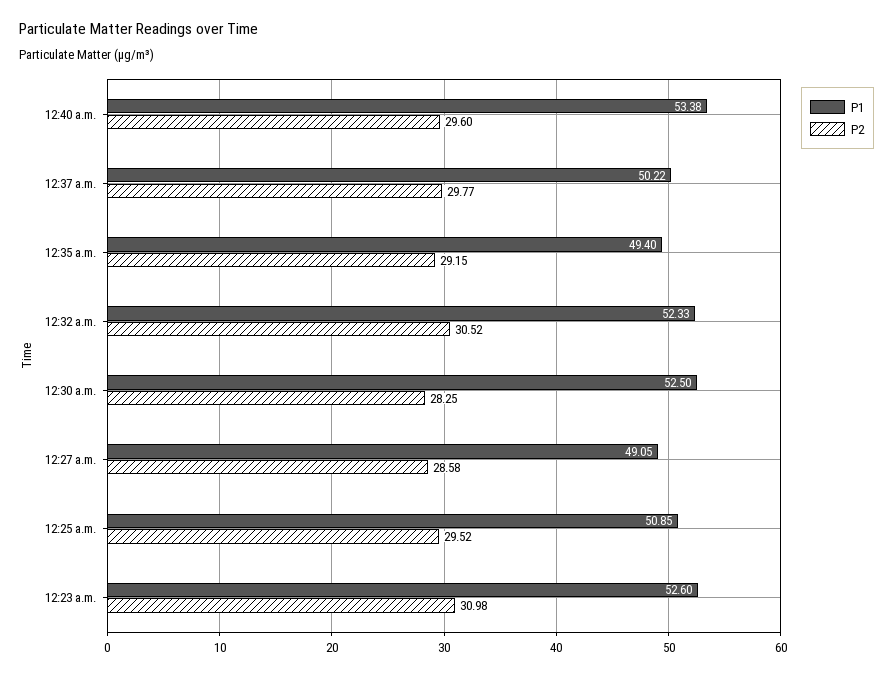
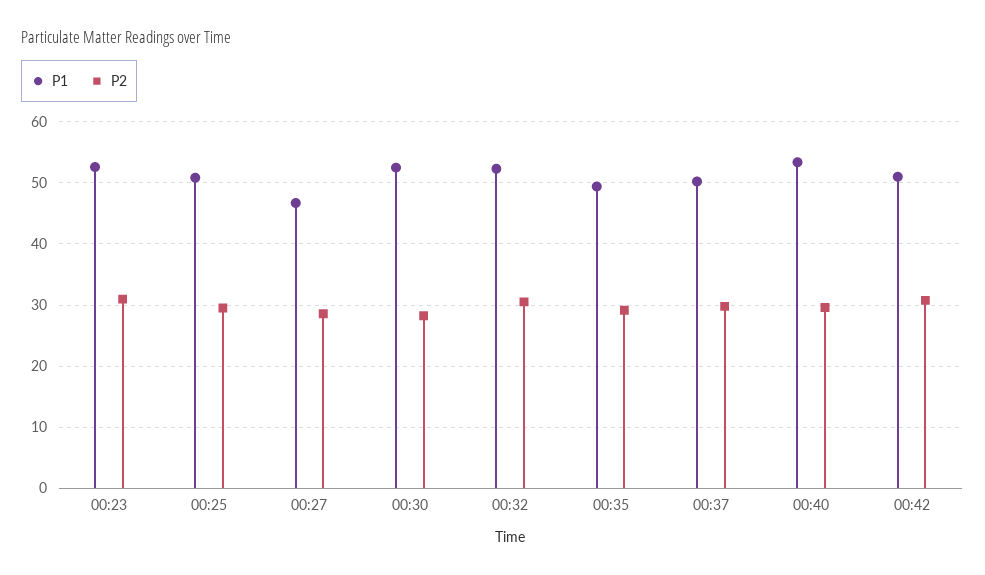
P1, 12:27 a.m.: 49.05 -> 47
P1, 00:42: none -> 51
P2, 00:42: none -> 31

